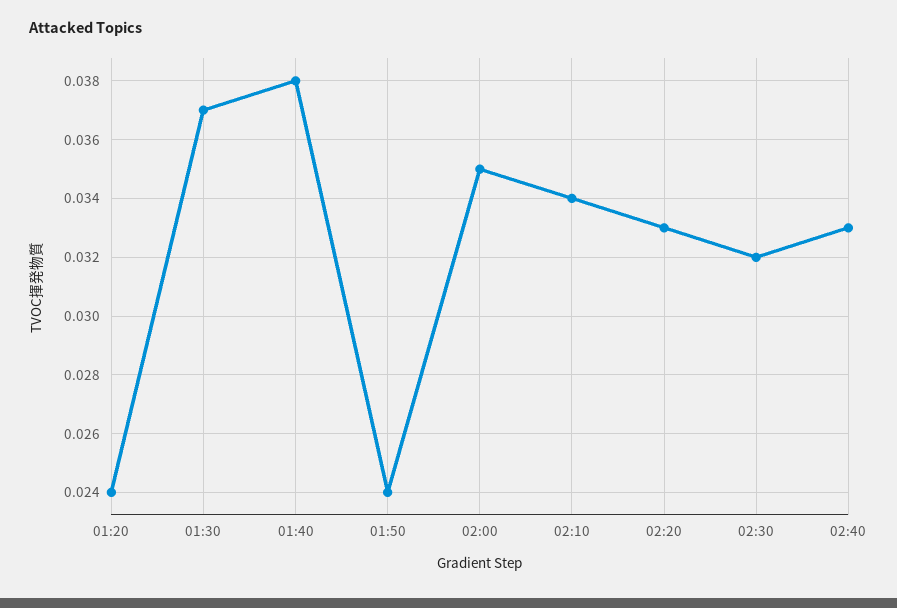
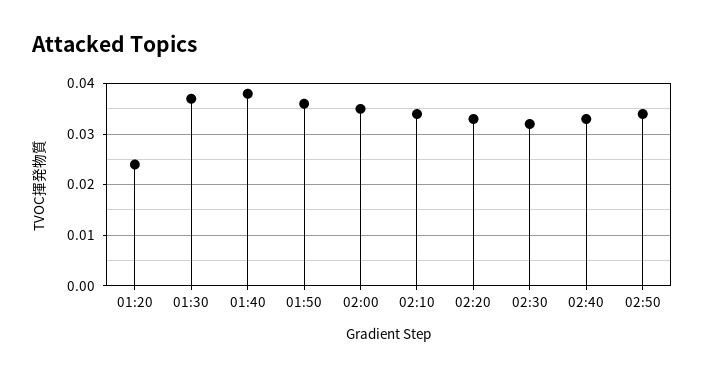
01:50: 0.024 -> 0.035
02:50: none -> 0.035

